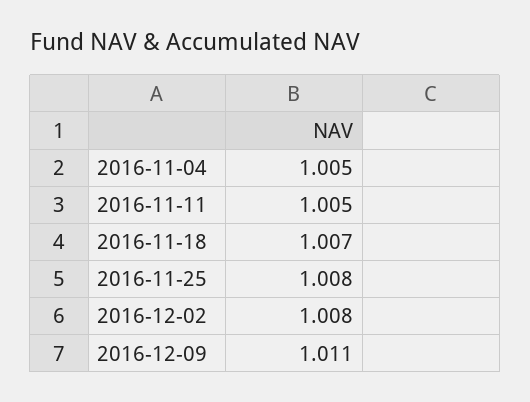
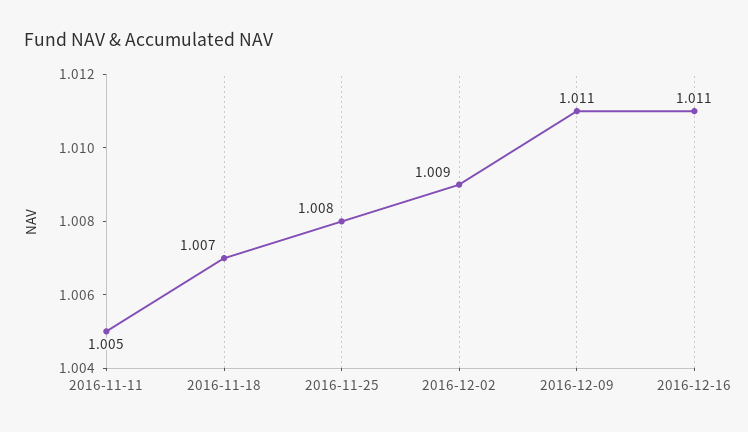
2016-11-04: 1.005 -> none
2016-12-02: 1.008 -> 1.009
2016-12-16: none -> 1.011

